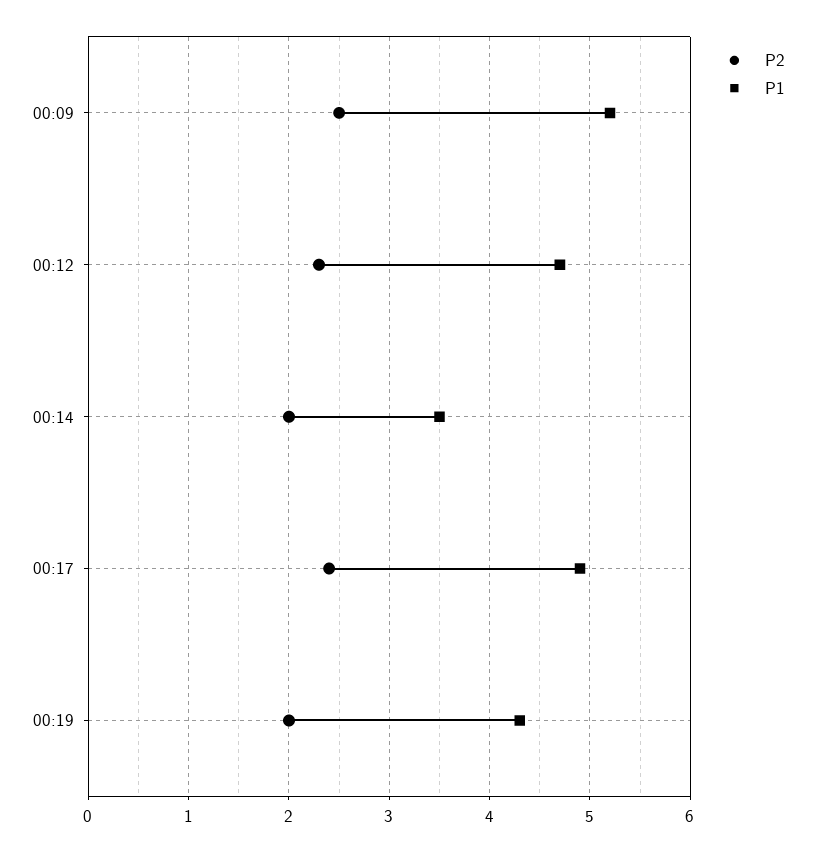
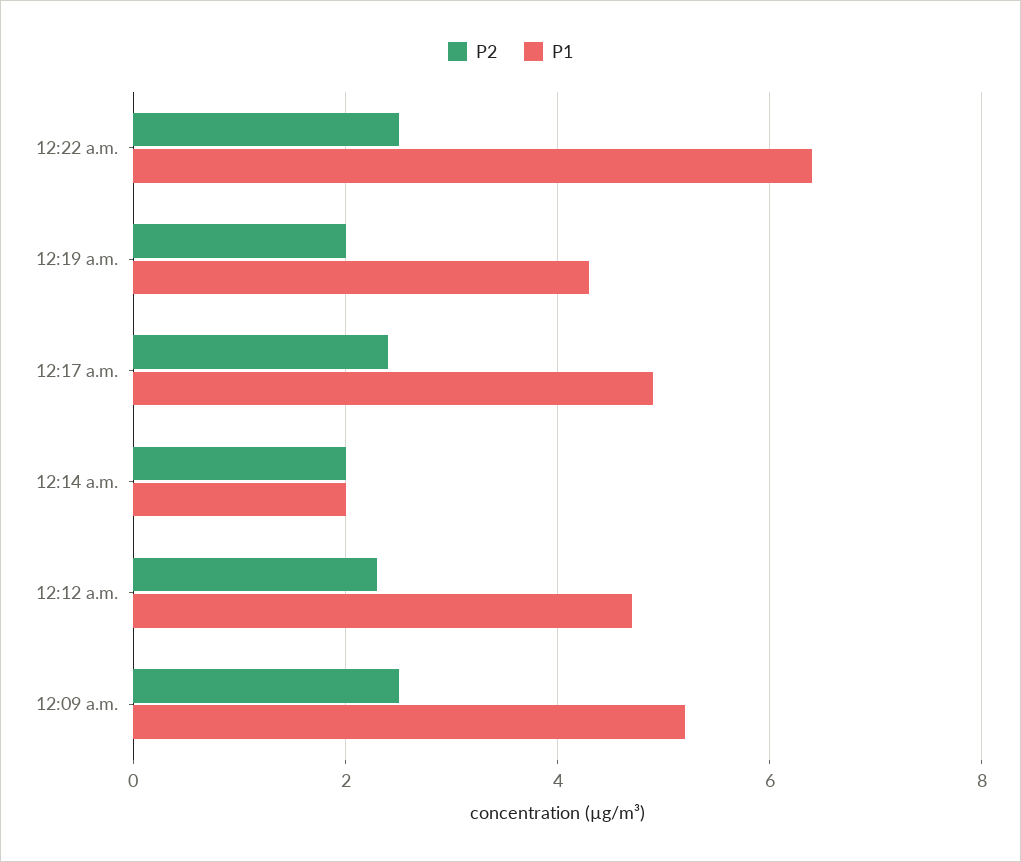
P1, 00:14: 3.5 -> 2
P2, 12:22 a.m.: none -> 2.5
P1, 12:22 a.m.: none -> 6.5

